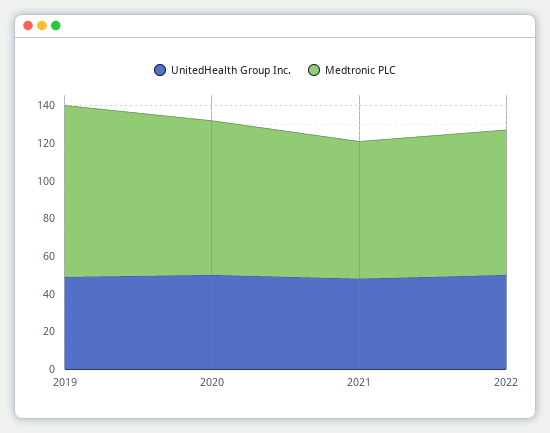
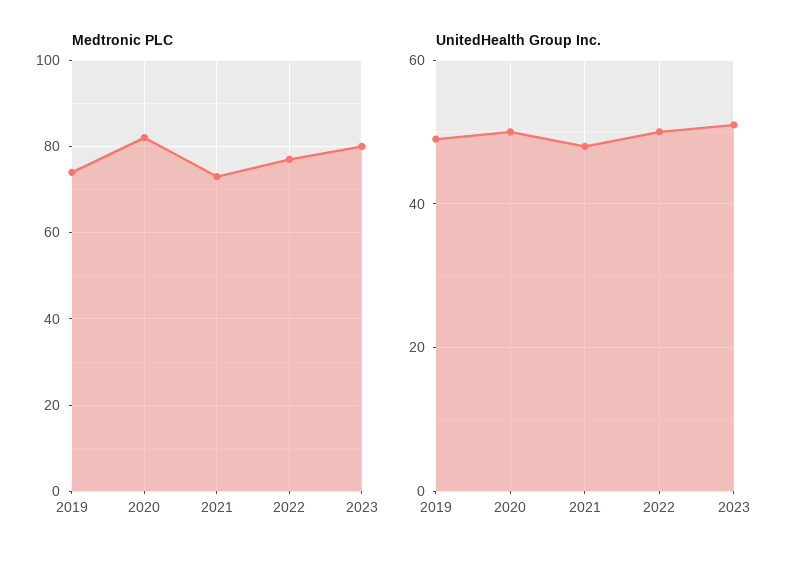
Medtronic PLC, 2019: 90 -> 75
Medtronic PLC, 2023: none -> 80
UnitedHealth Group Inc., 2023: none -> 50

